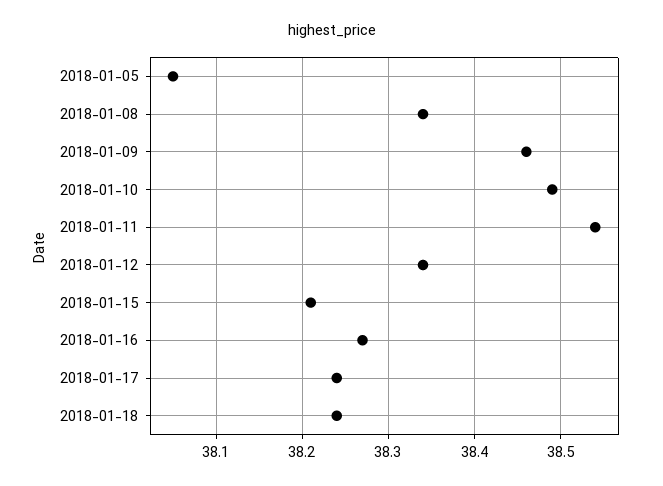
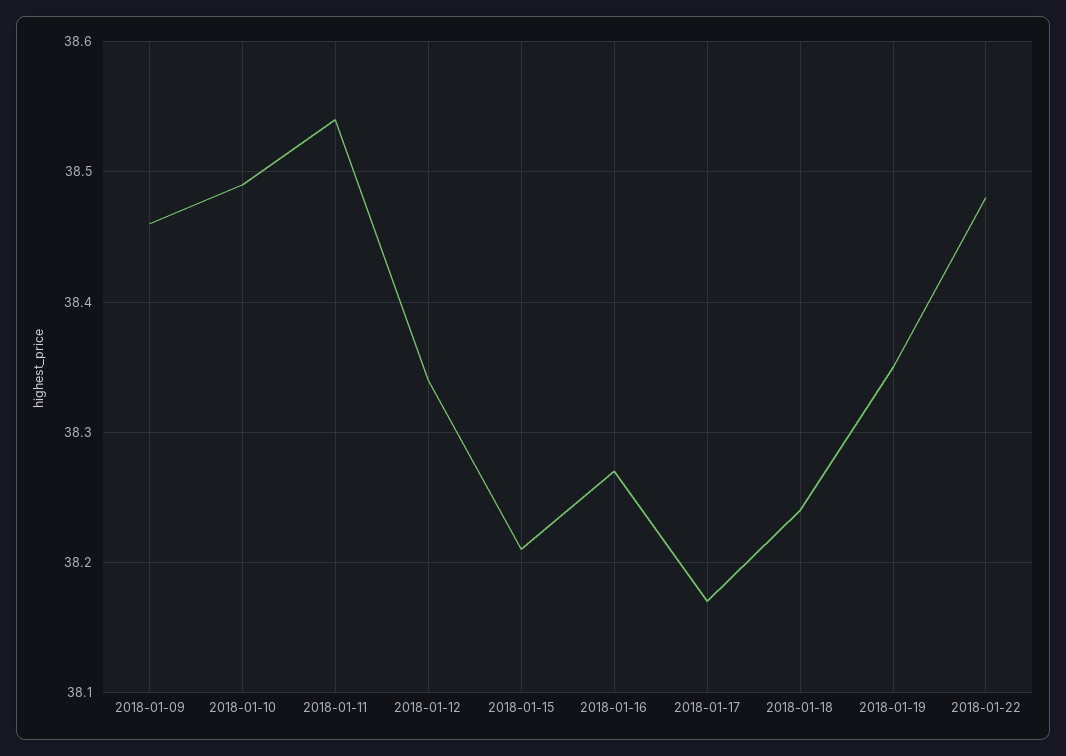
2018-01-05: 38.05 -> none
2018-01-08: 38.34 -> none
2018-01-17: 38.24 -> 38.17
2018-01-19: none -> 38.35
2018-01-22: none -> 38.48

